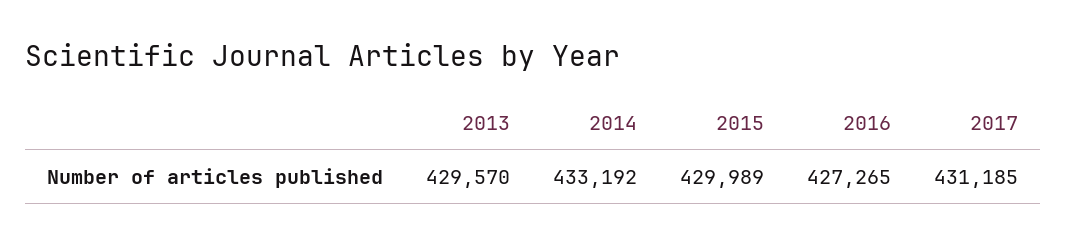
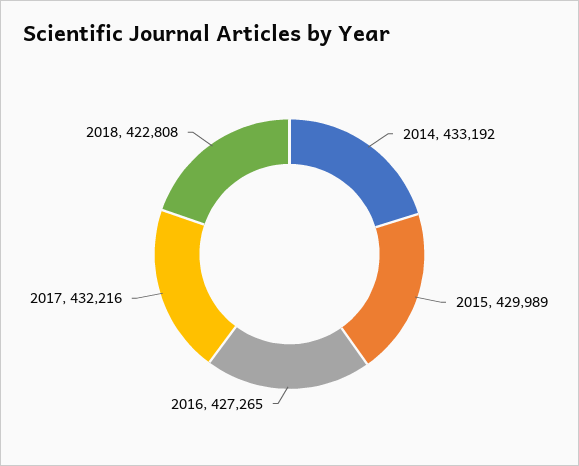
2013: 429570 -> none
2017: 431185 -> 432216
2018: none -> 422808

